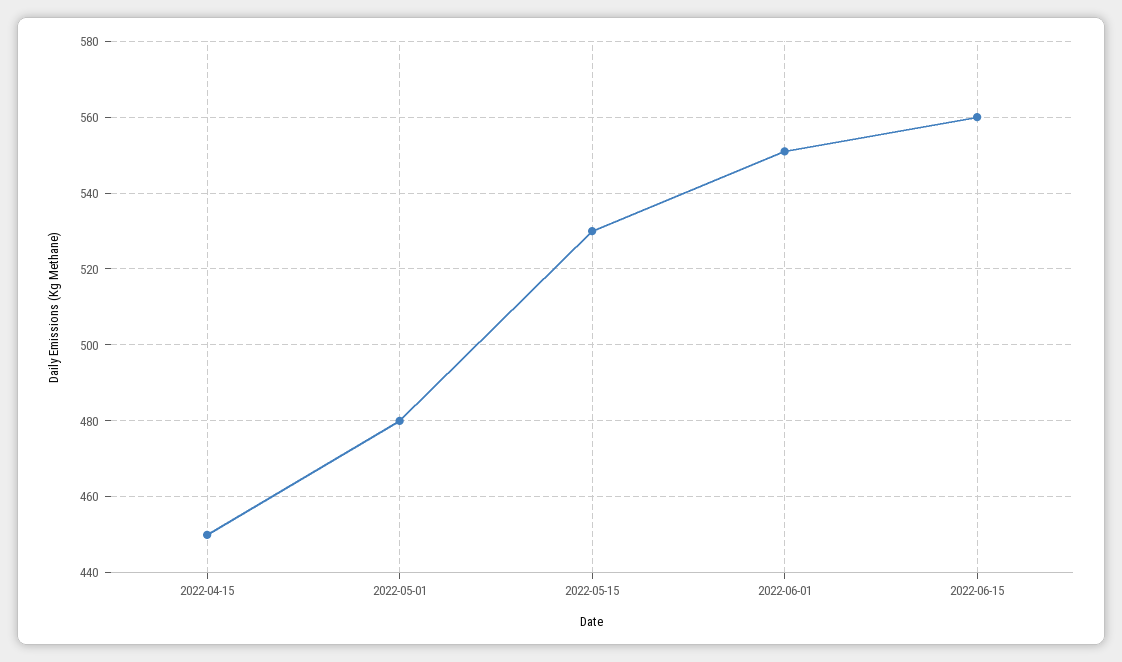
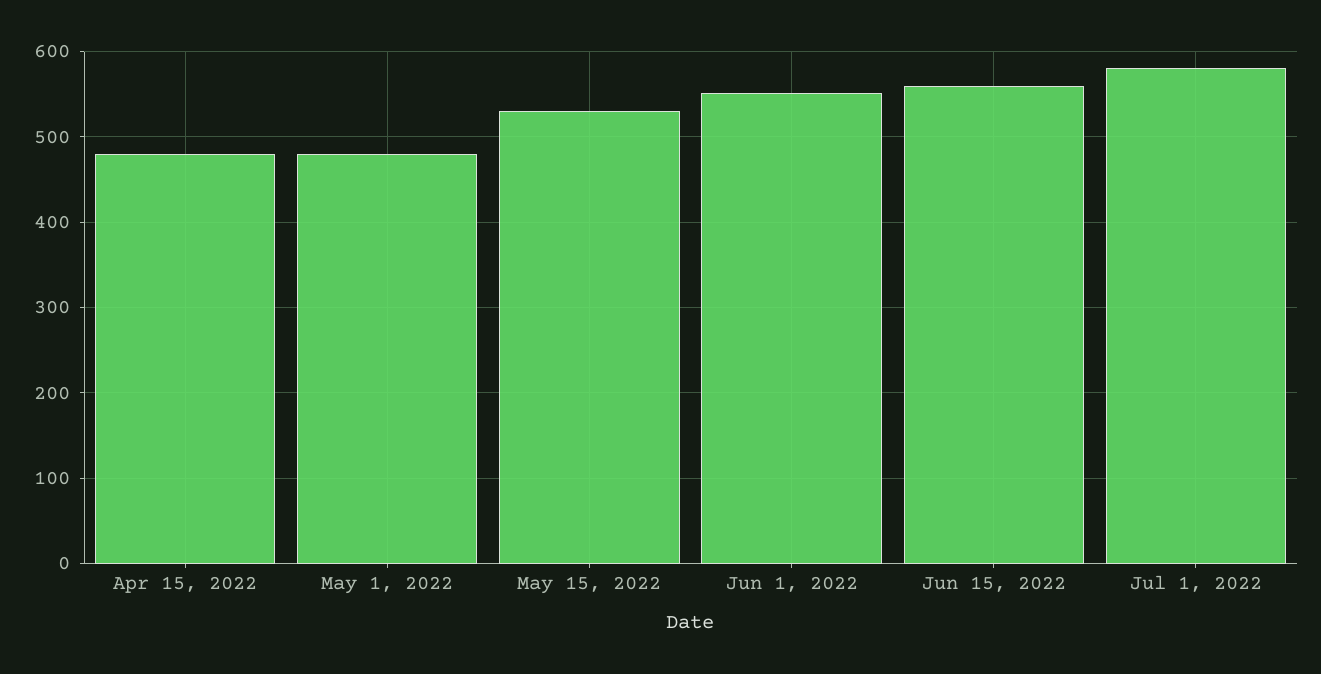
2022-04-15: 450 -> 480
Jul 1, 2022: none -> 580

